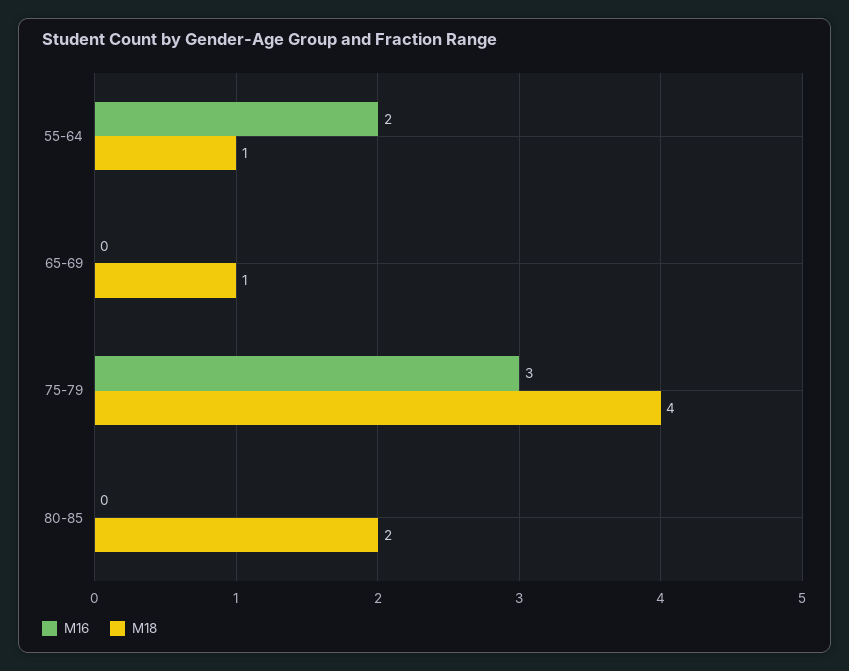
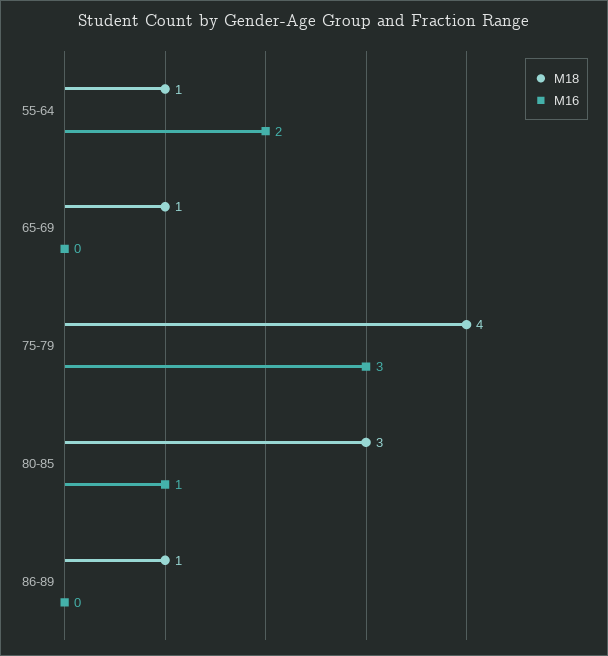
M16, 80-85: 0 -> 1
M18, 80-85: 2 -> 3
M18, 86-89: none -> 1
M16, 86-89: none -> 0

